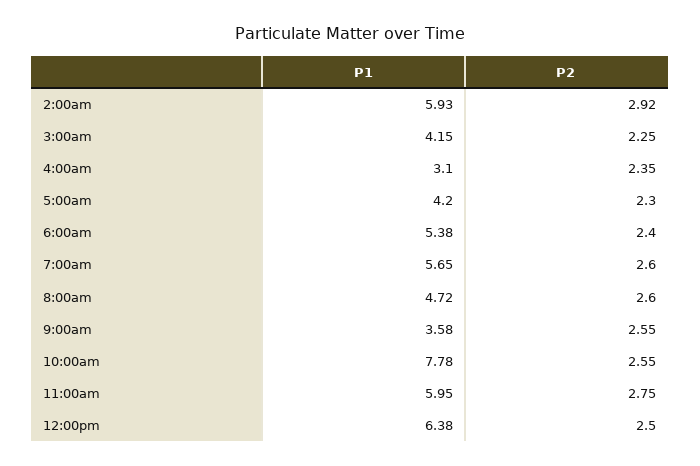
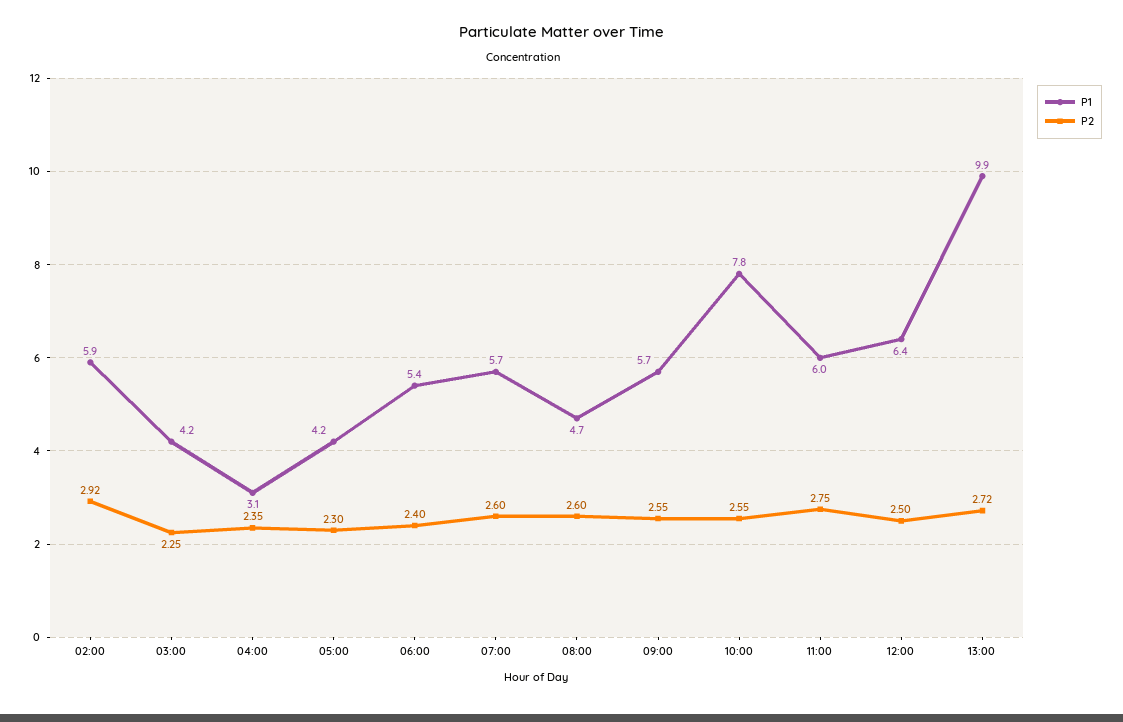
P1, 9:00am: 3.58 -> 5.7
P1, 13:00: none -> 9.9
P2, 13:00: none -> 2.72

